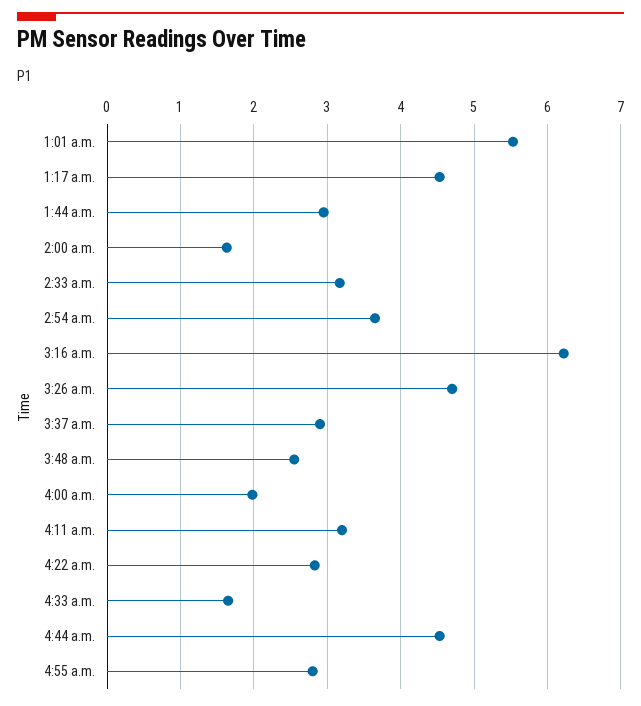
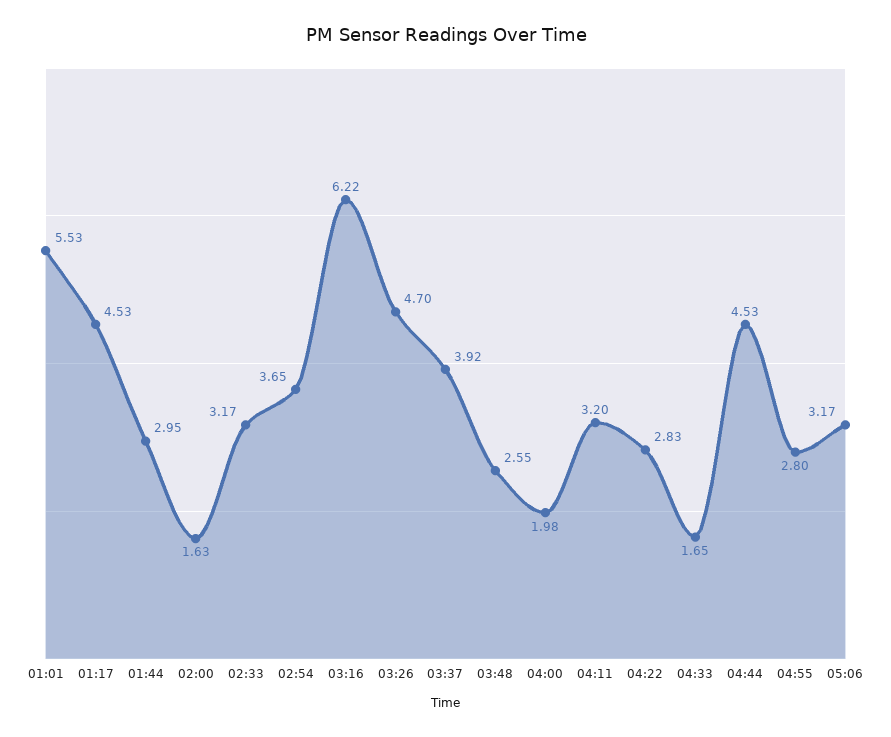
3:37 a.m.: 2.9 -> 3.92
05:06: none -> 3.17

